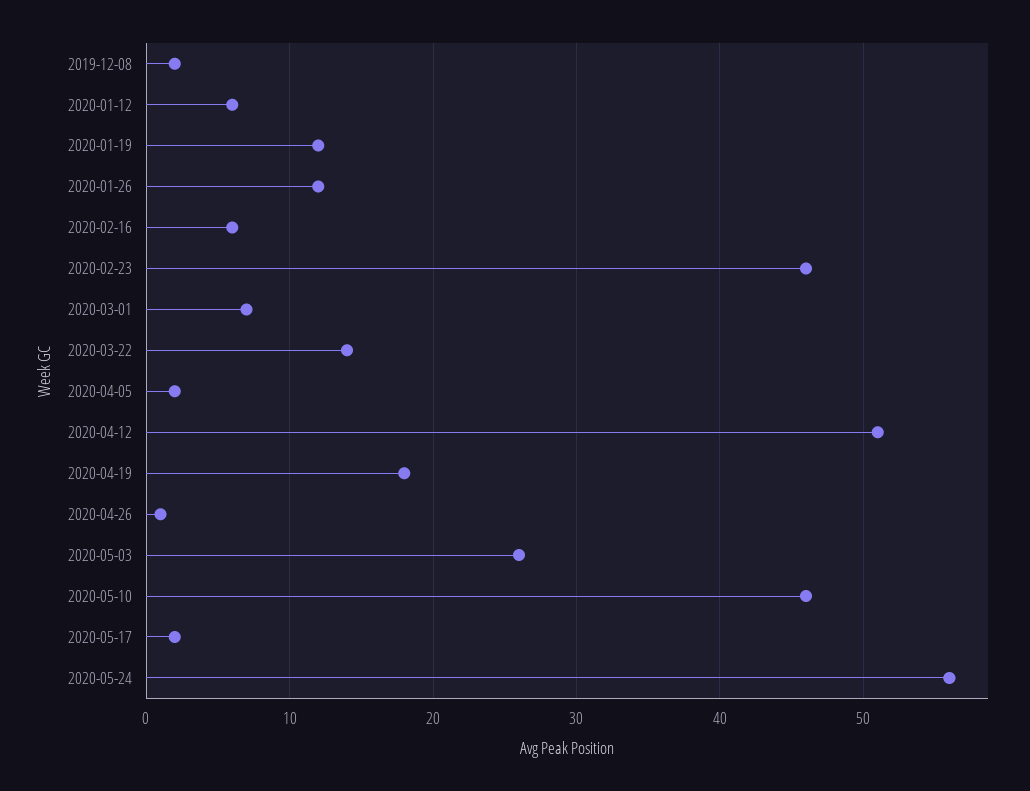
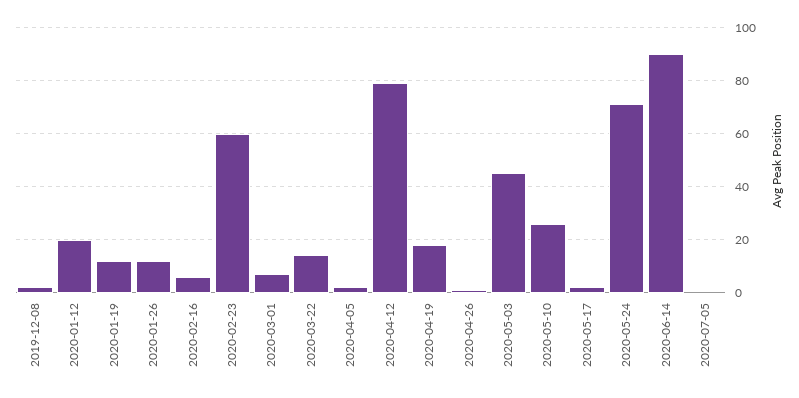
2020-01-12: 6 -> 20
2020-02-23: 46 -> 60
2020-04-12: 51 -> 80
2020-05-03: 26 -> 45
2020-05-10: 46 -> 25
2020-05-24: 56 -> 70
2020-06-14: none -> 90
2020-07-05: none -> 0

